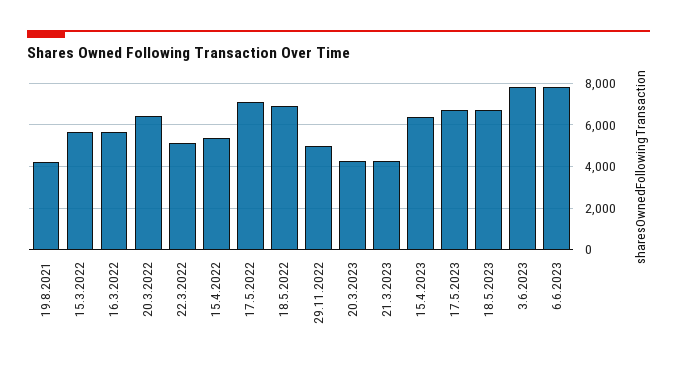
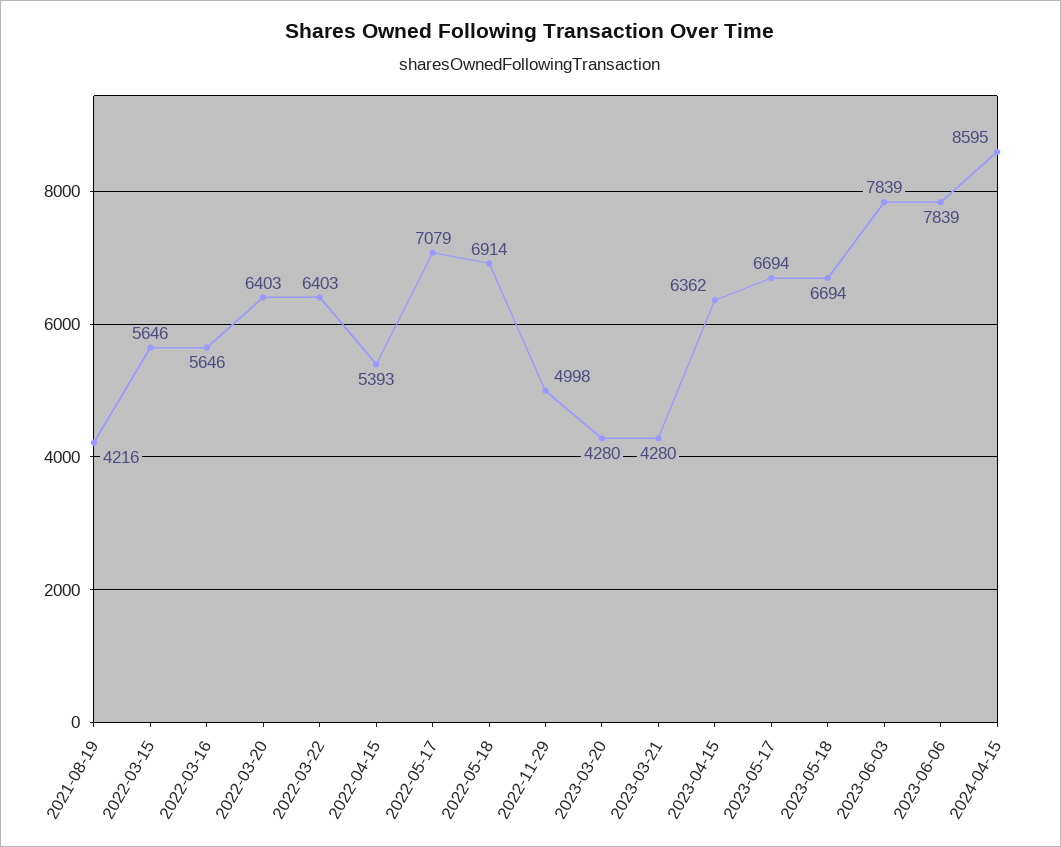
22.3.2022: 5000 -> 6403
2024-04-15: none -> 8595

